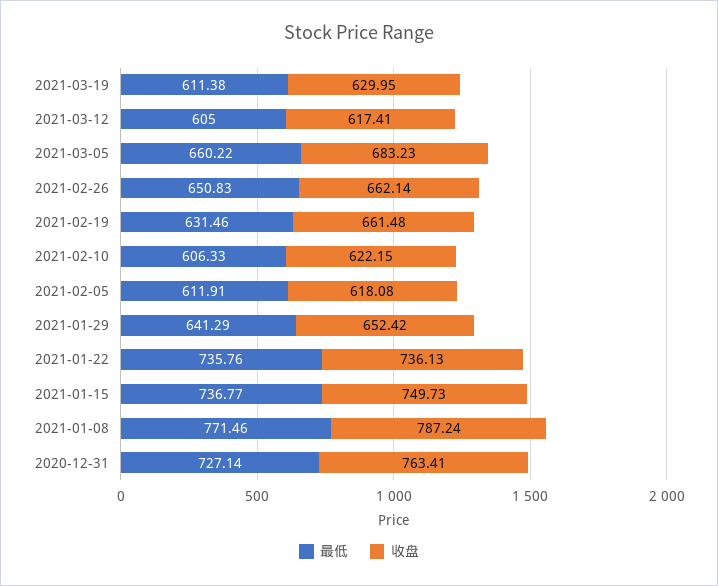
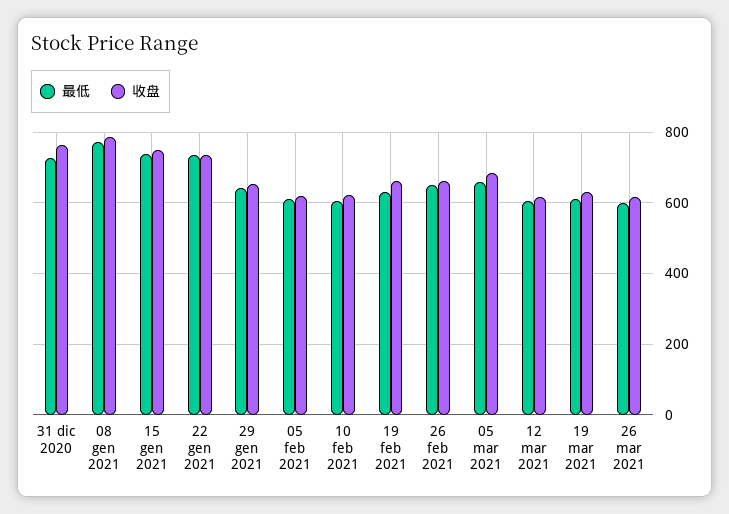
最低, 26 mar 2021: none -> 600
收盘, 26 mar 2021: none -> 620

